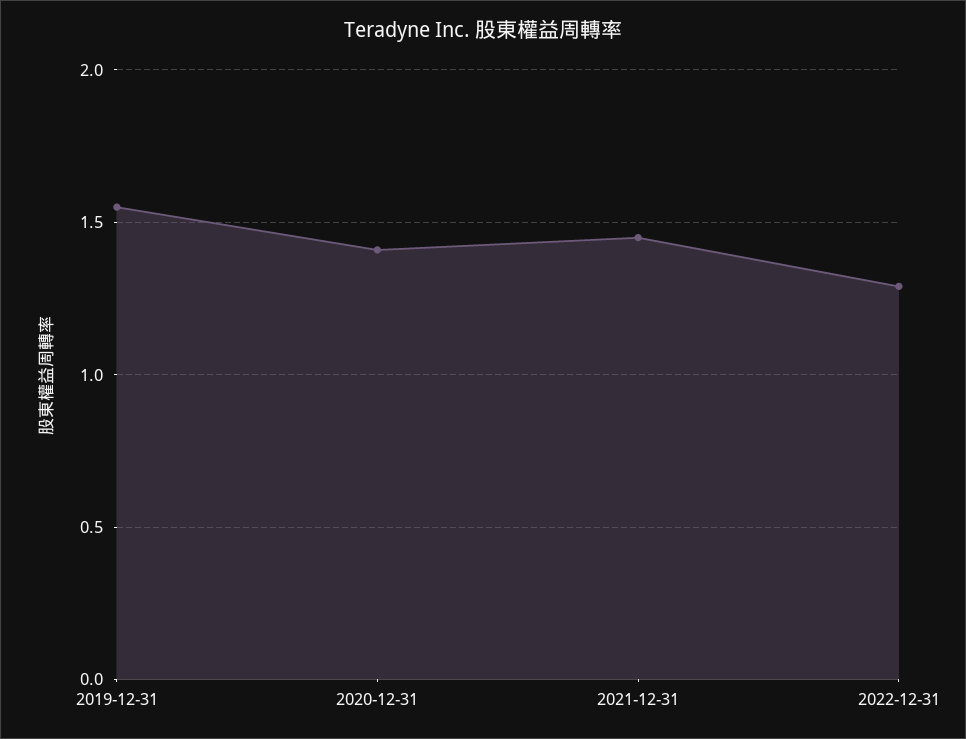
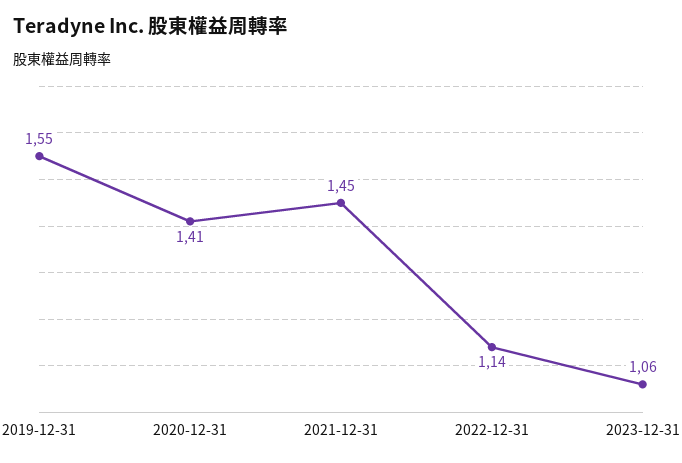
2022-12-31: 1.3 -> 1.14
2023-12-31: none -> 1.06

